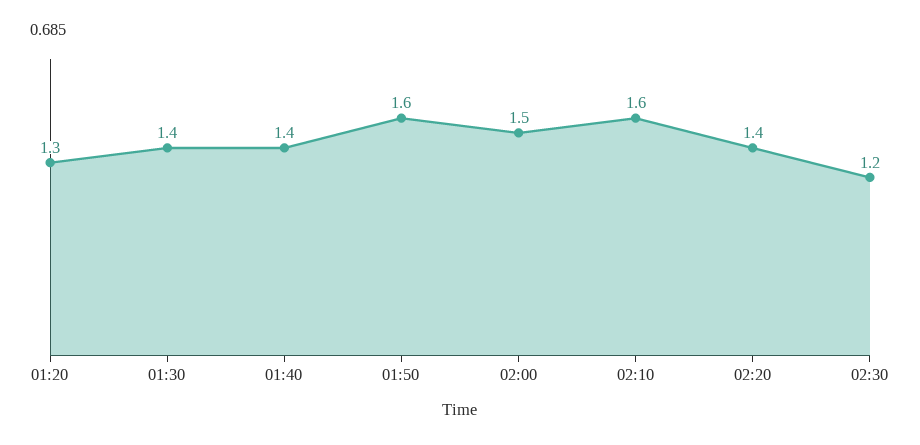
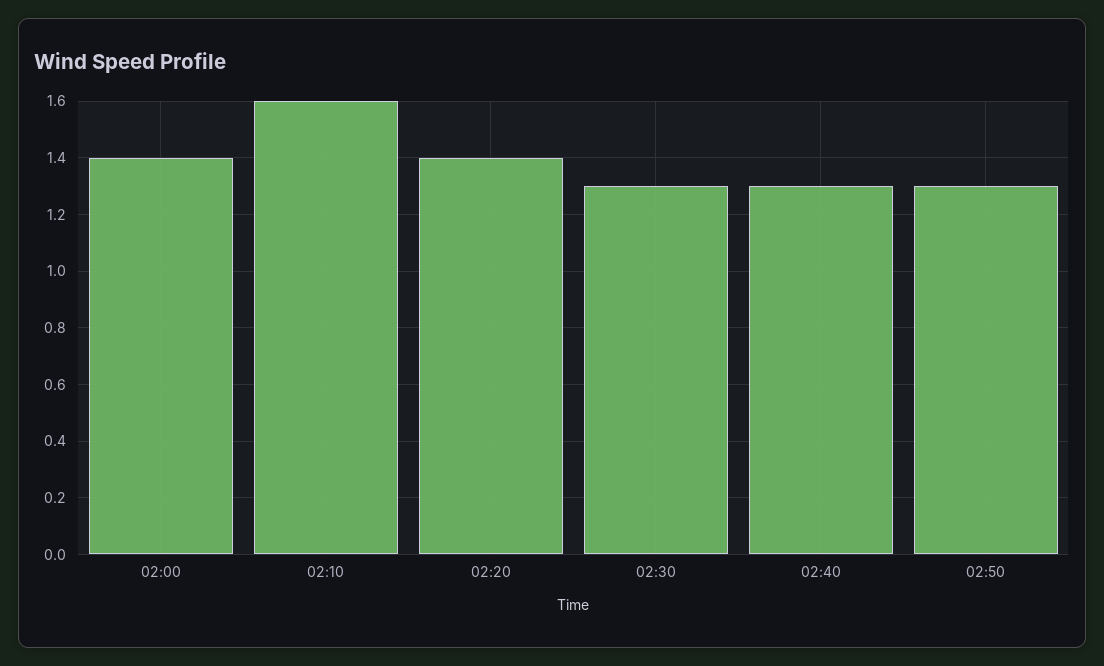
01:20: 1.3 -> none
01:30: 1.4 -> none
01:40: 1.4 -> none
01:50: 1.6 -> none
02:00: 1.5 -> 1.4
02:30: 1.2 -> 1.3
02:40: none -> 1.3
02:50: none -> 1.3

